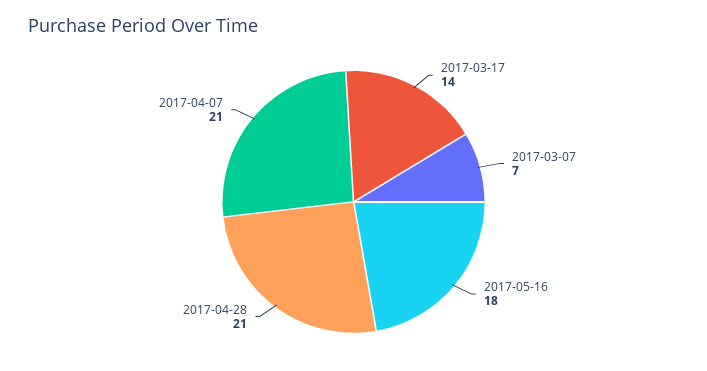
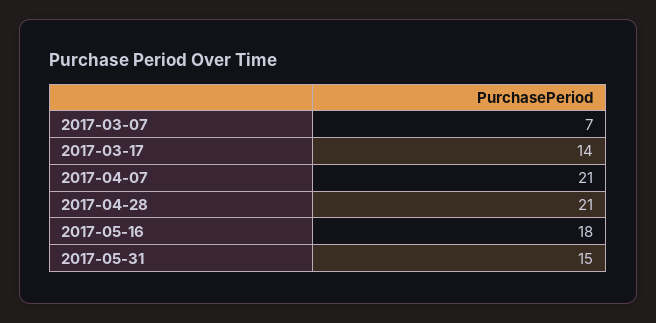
2017-05-31: none -> 15

